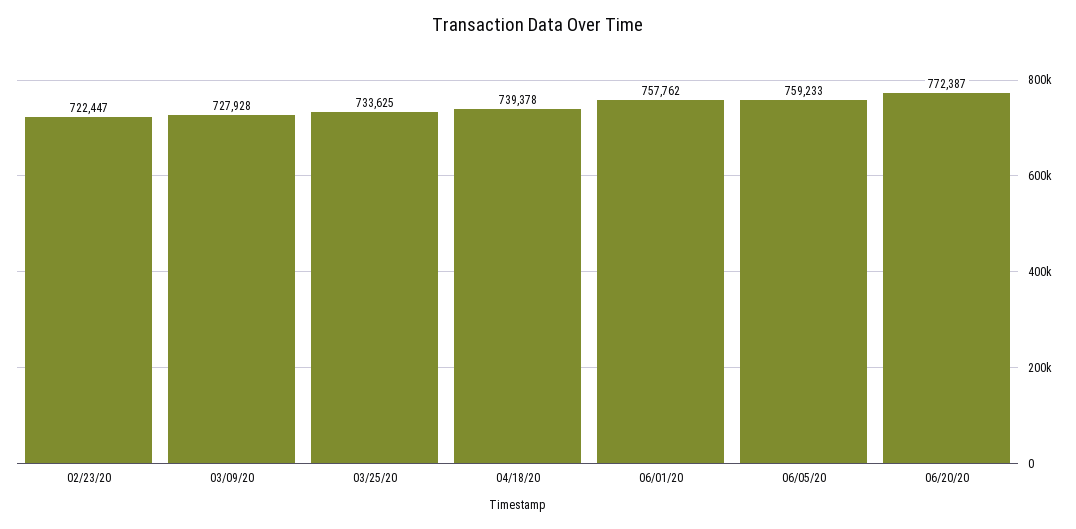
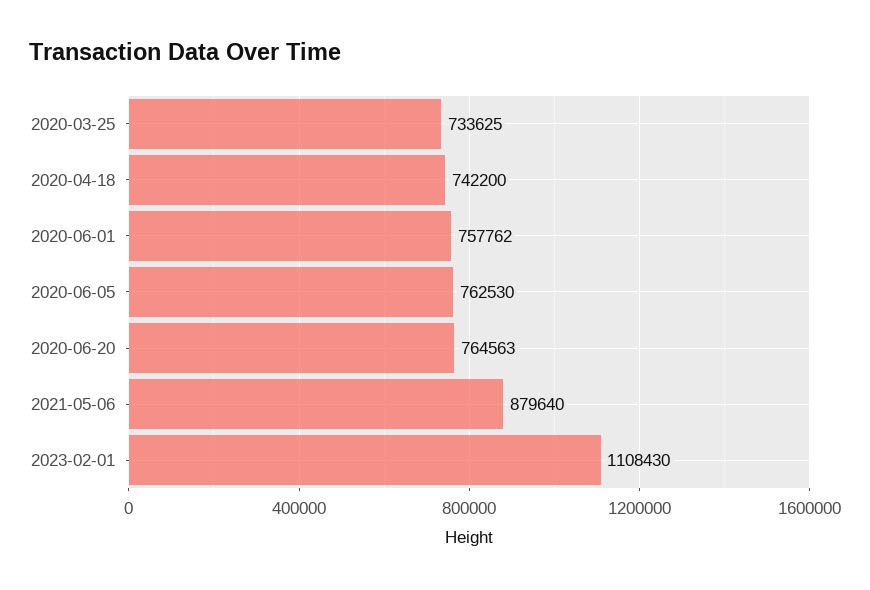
02/23/20: 722447 -> none
03/09/20: 727928 -> none
04/18/20: 739378 -> 742200
06/05/20: 759233 -> 762530
06/20/20: 772387 -> 764563
2021-05-06: none -> 879640
2023-02-01: none -> 1108430

